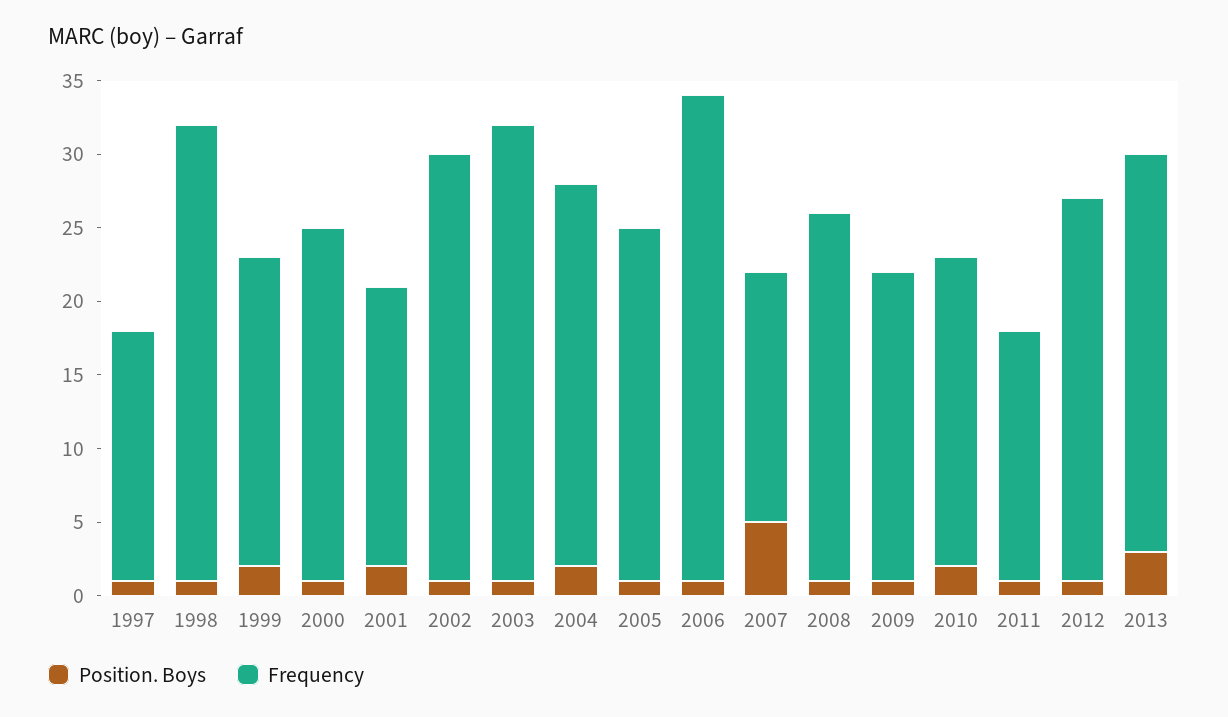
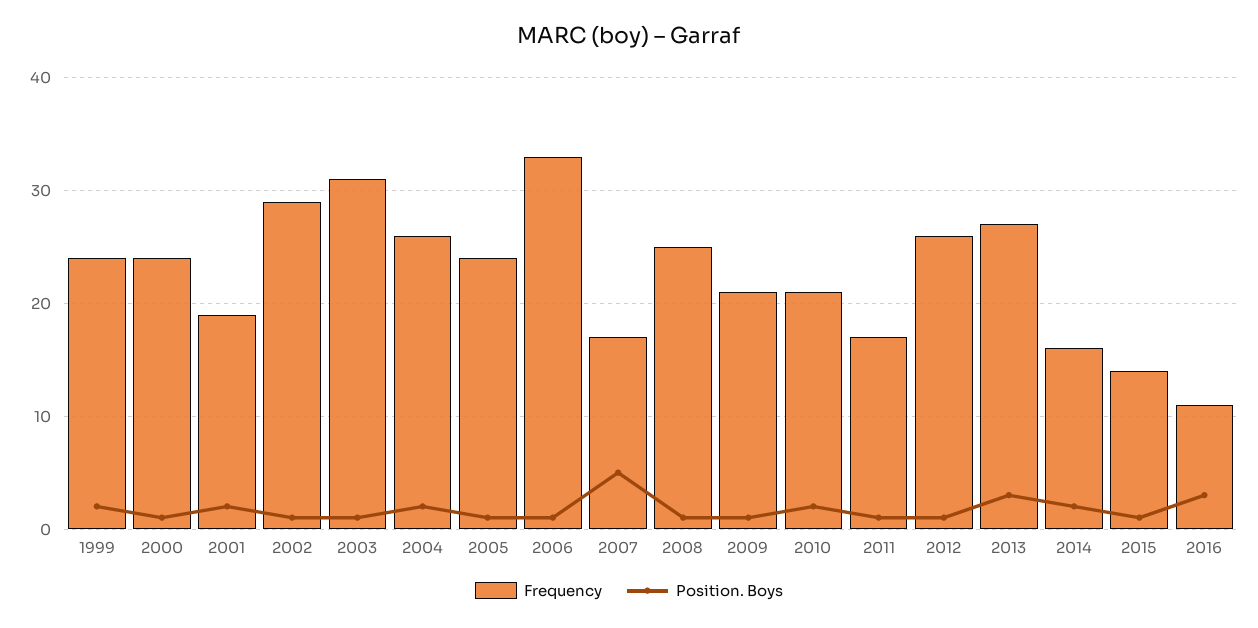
Position. Boys, 1997: 1 -> none
Frequency, 1997: 17 -> none
Position. Boys, 1998: 1 -> none
Frequency, 1998: 31 -> none
Frequency, 1999: 21 -> 24
Frequency, 2014: none -> 16
Position. Boys, 2014: none -> 2
Frequency, 2015: none -> 14
Position. Boys, 2015: none -> 1
Frequency, 2016: none -> 11
Position. Boys, 2016: none -> 3

